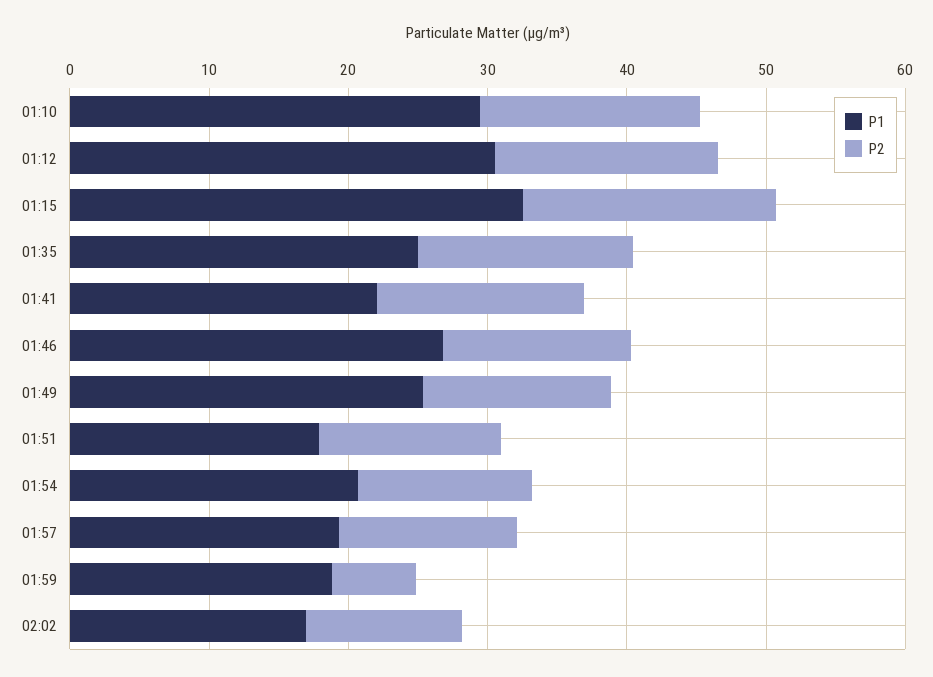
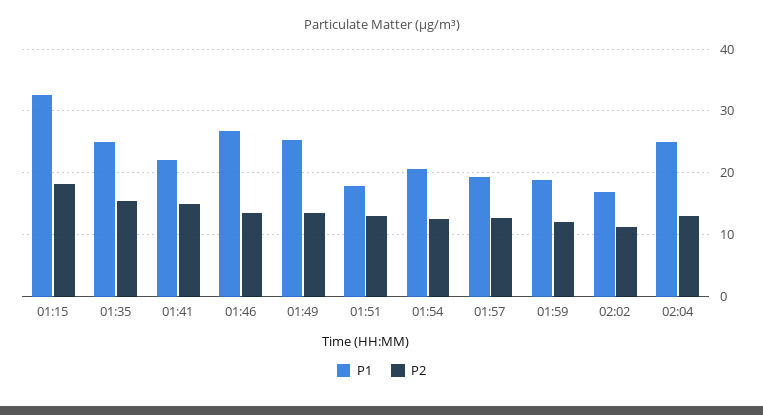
P1, 01:10: 30 -> none
P2, 01:10: 16 -> none
P1, 01:12: 30 -> none
P2, 01:12: 16 -> none
P2, 01:59: 6 -> 12
P1, 02:04: none -> 25
P2, 02:04: none -> 13

